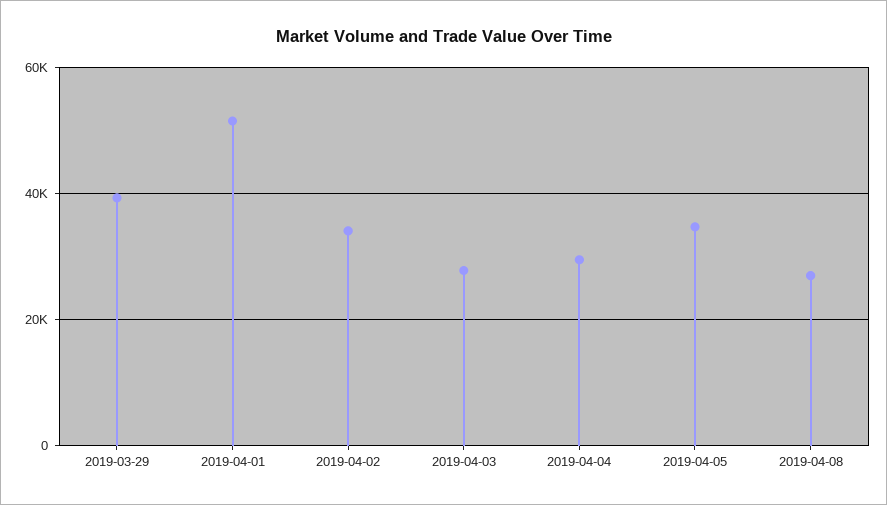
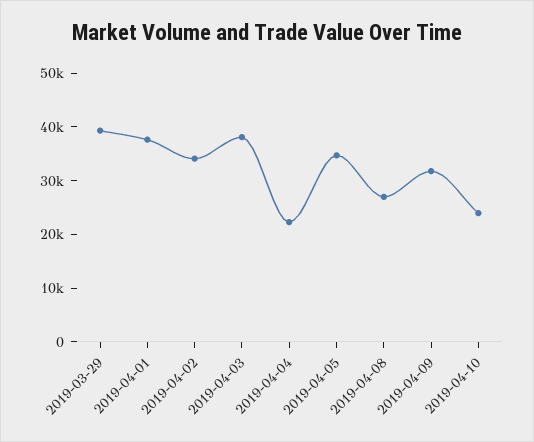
2019-04-01: 52000 -> 38000
2019-04-03: 28000 -> 38000
2019-04-04: 30000 -> 22000
2019-04-09: none -> 32000
2019-04-10: none -> 24000

